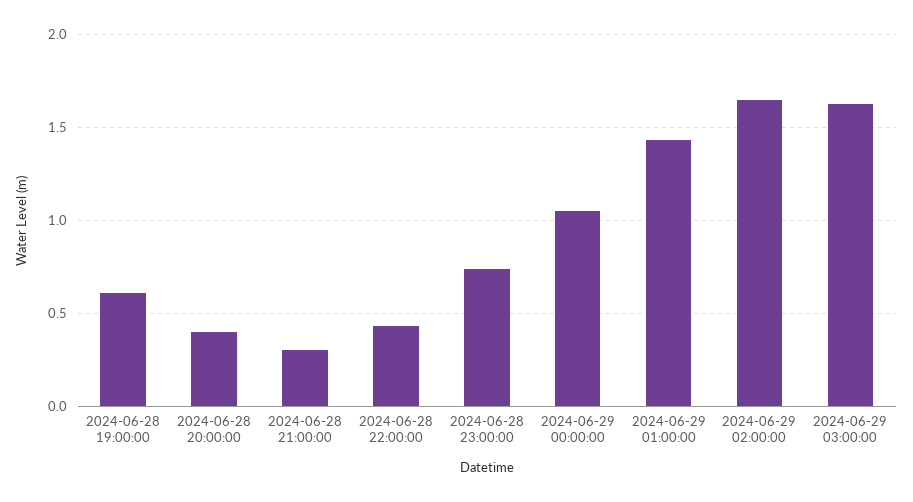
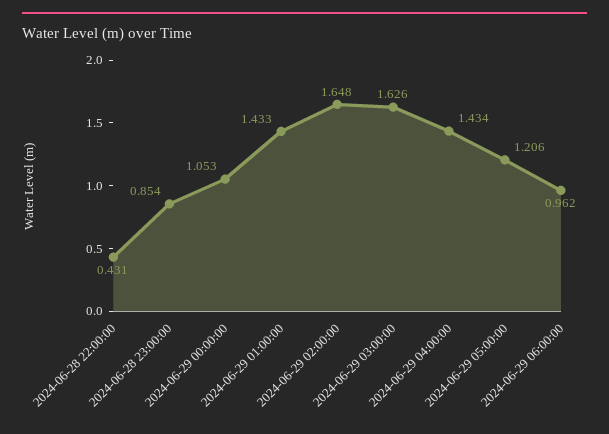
2024-06-28 19:00:00: 0.6 -> none
2024-06-28 20:00:00: 0.4 -> none
2024-06-28 21:00:00: 0.3 -> none
2024-06-28 23:00:00: 0.75 -> 0.854
2024-06-29 04:00:00: none -> 1.434
2024-06-29 05:00:00: none -> 1.206
2024-06-29 06:00:00: none -> 0.962

